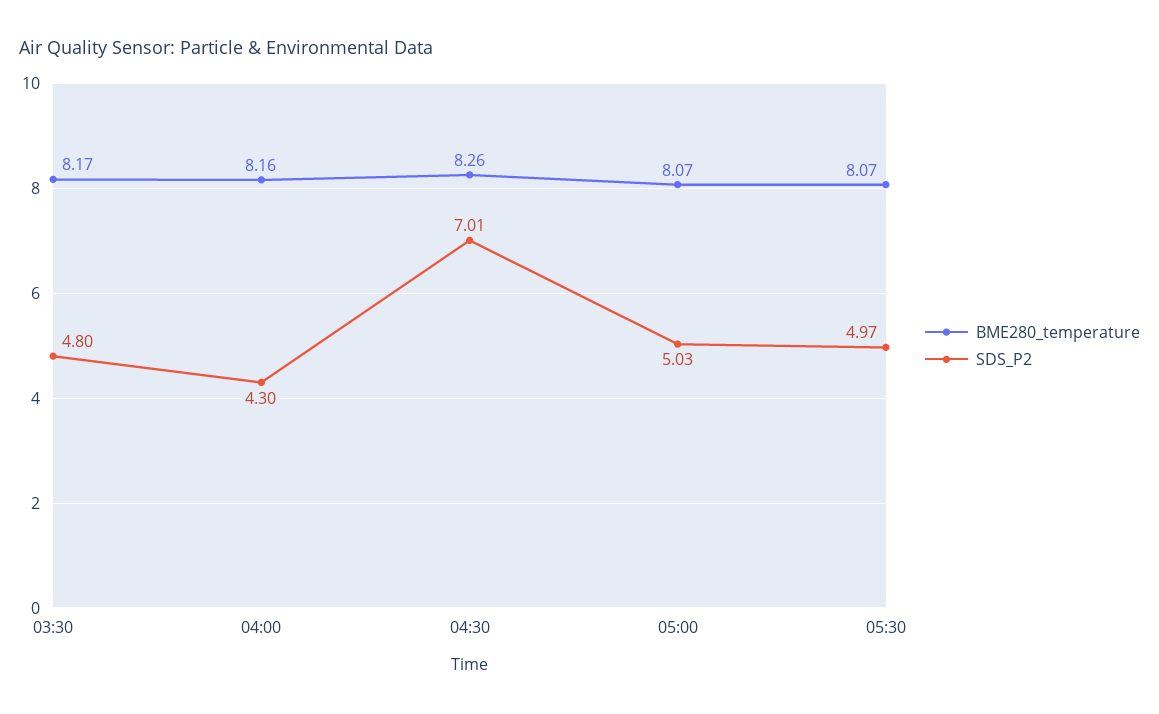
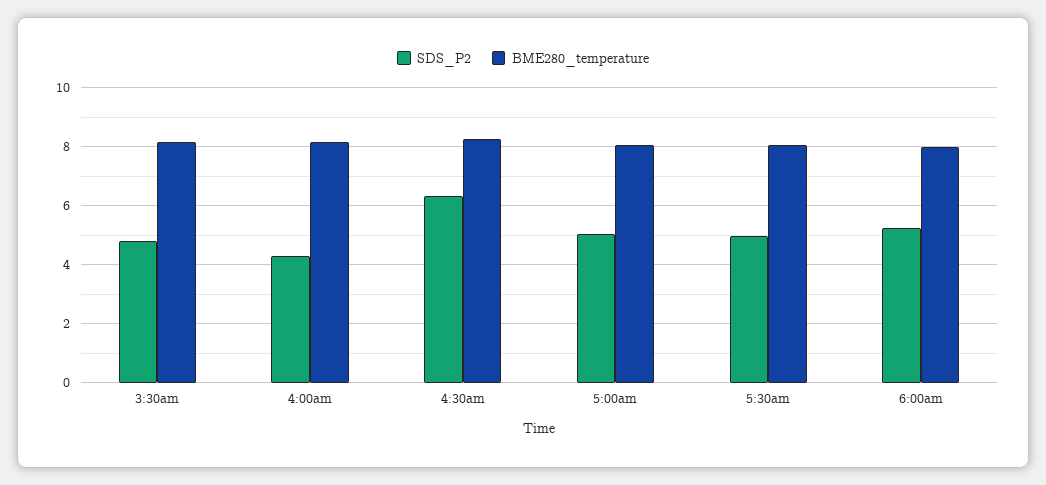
SDS_P2, 04:30: 7.01 -> 6.25
SDS_P2, 6:00am: none -> 5.25
BME280_temperature, 6:00am: none -> 8

